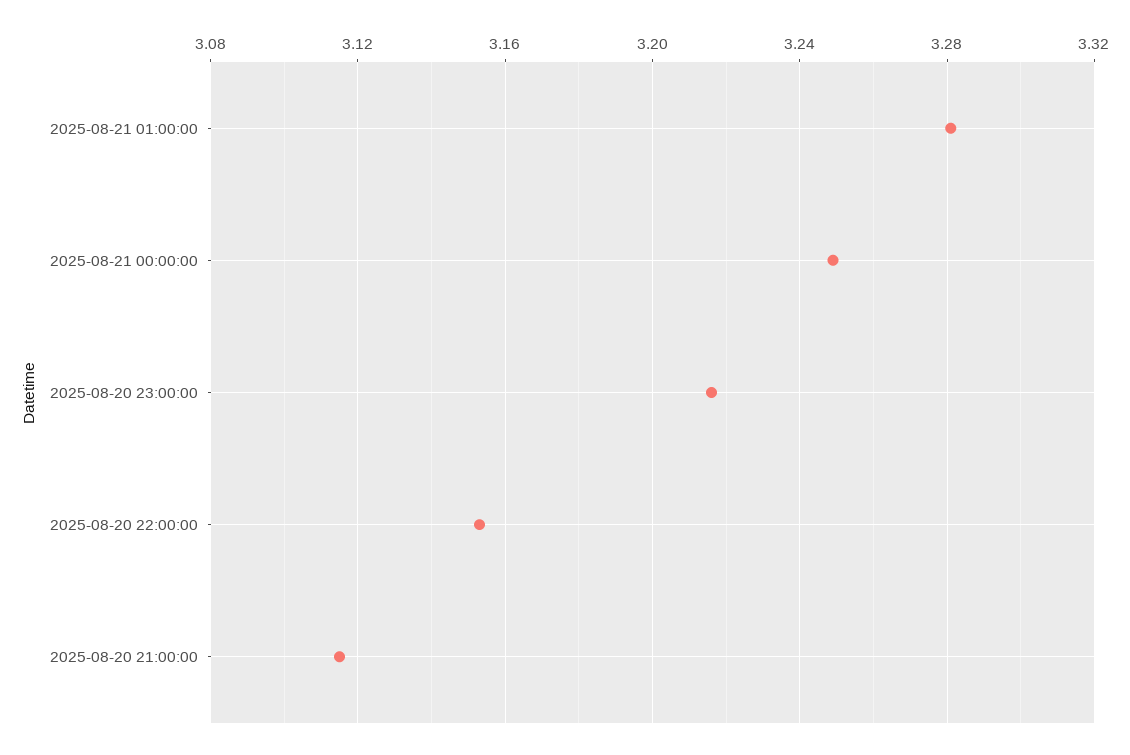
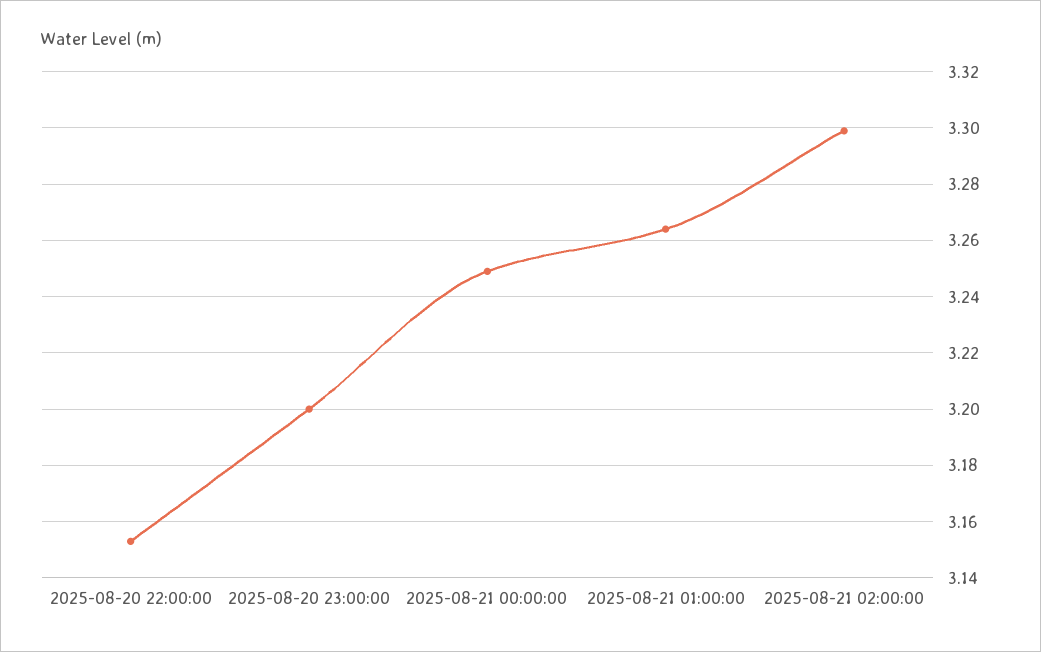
2025-08-21 01:00:00: 3.28 -> 3.265
2025-08-20 23:00:00: 3.215 -> 3.2
2025-08-20 21:00:00: 3.115 -> none
2025-08-21 02:00:00: none -> 3.3

